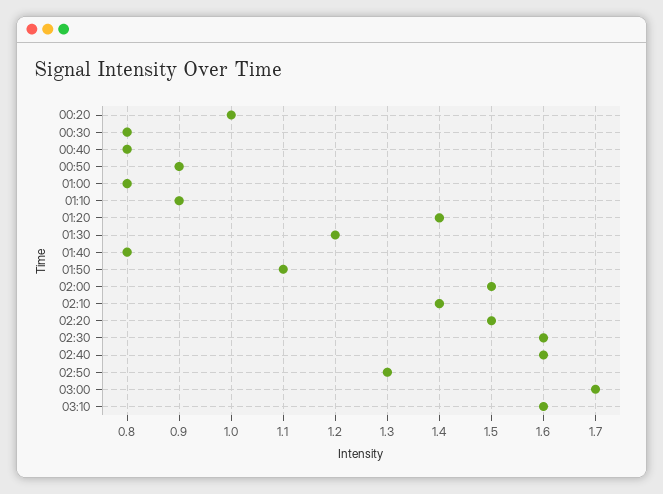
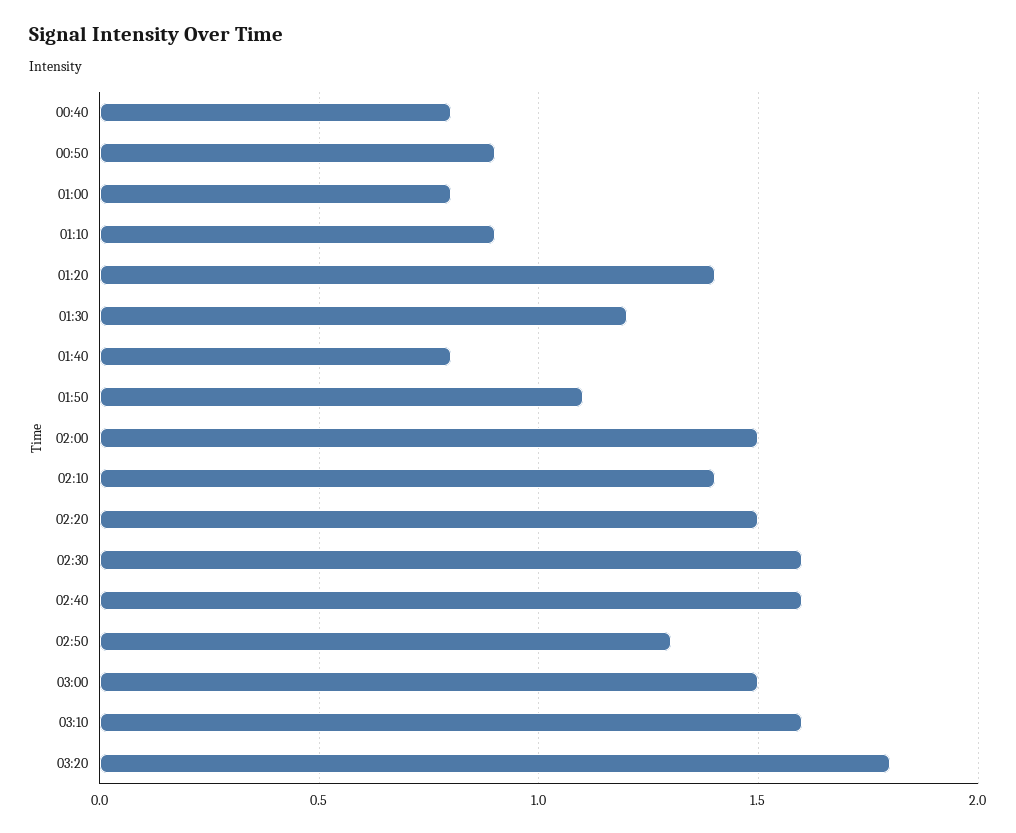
00:20: 1 -> none
00:30: 0.8 -> none
03:00: 1.7 -> 1.5
03:20: none -> 1.8

